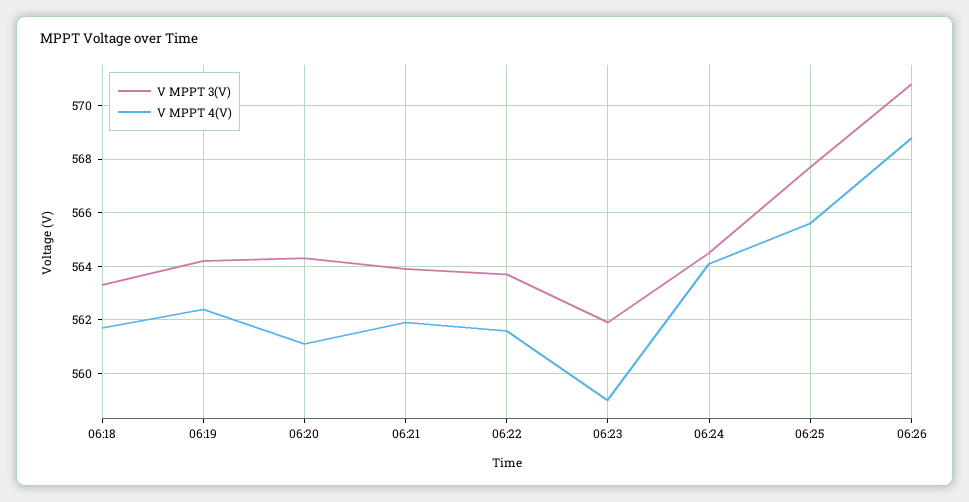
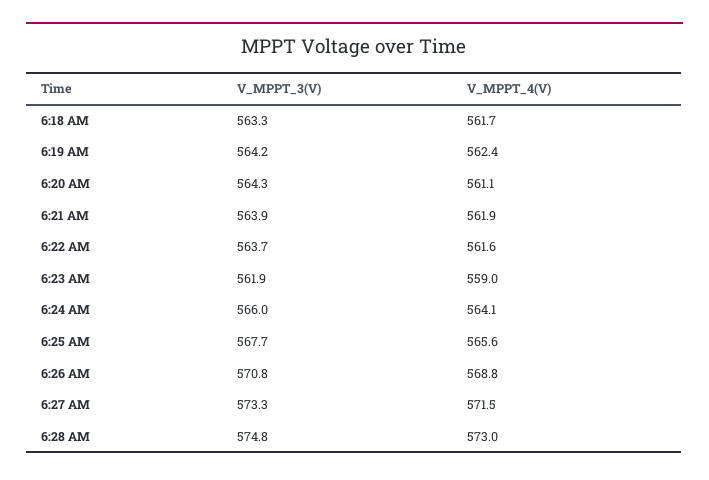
V MPPT 3(V), 06:24: 564.5 -> 566
V MPPT 3(V), 6:27 AM: none -> 573.3
V MPPT 4(V), 6:27 AM: none -> 571.5
V MPPT 3(V), 6:28 AM: none -> 574.8
V MPPT 4(V), 6:28 AM: none -> 573

